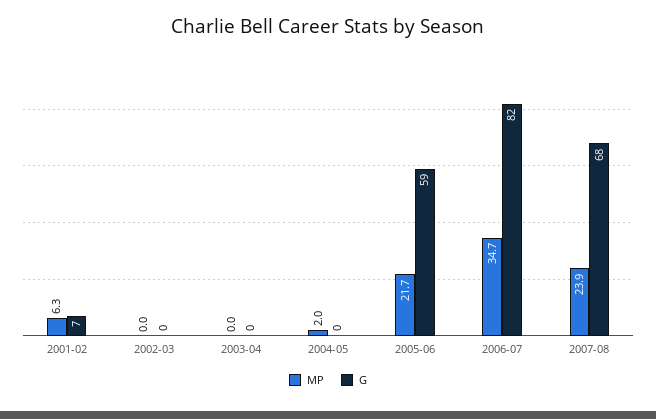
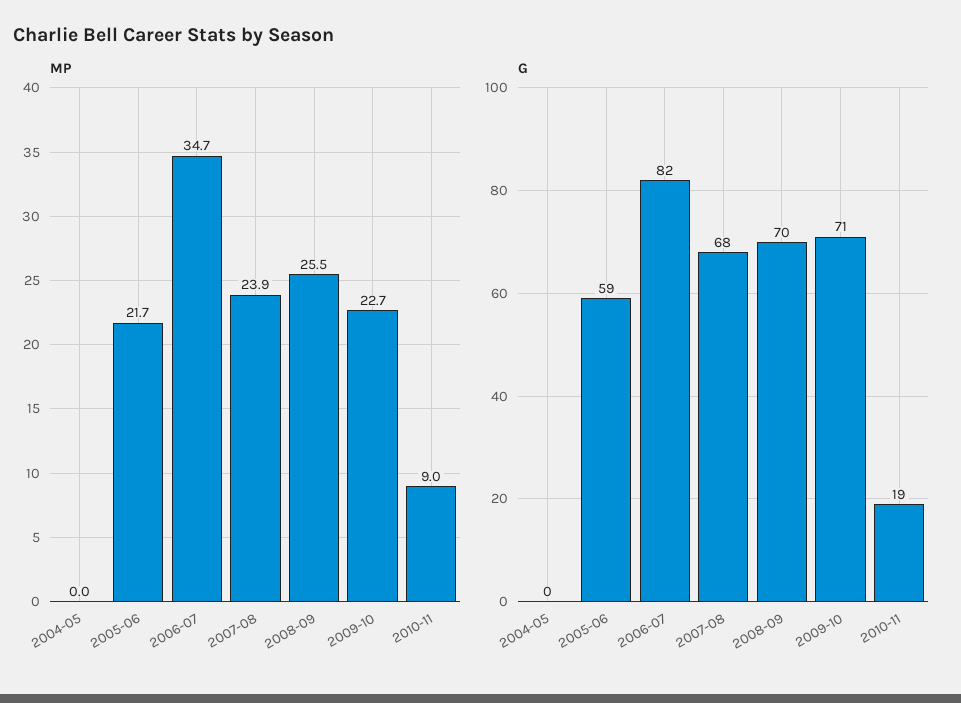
MP, 2001-02: 6.3 -> none
G, 2001-02: 7 -> none
MP, 2002-03: 0 -> none
G, 2002-03: 0 -> none
MP, 2003-04: 0 -> none
G, 2003-04: 0 -> none
MP, 2004-05: 2 -> 0
MP, 2008-09: none -> 25.5
MP, 2009-10: none -> 22.7
MP, 2010-11: none -> 9
G, 2008-09: none -> 70
G, 2009-10: none -> 71
G, 2010-11: none -> 19

